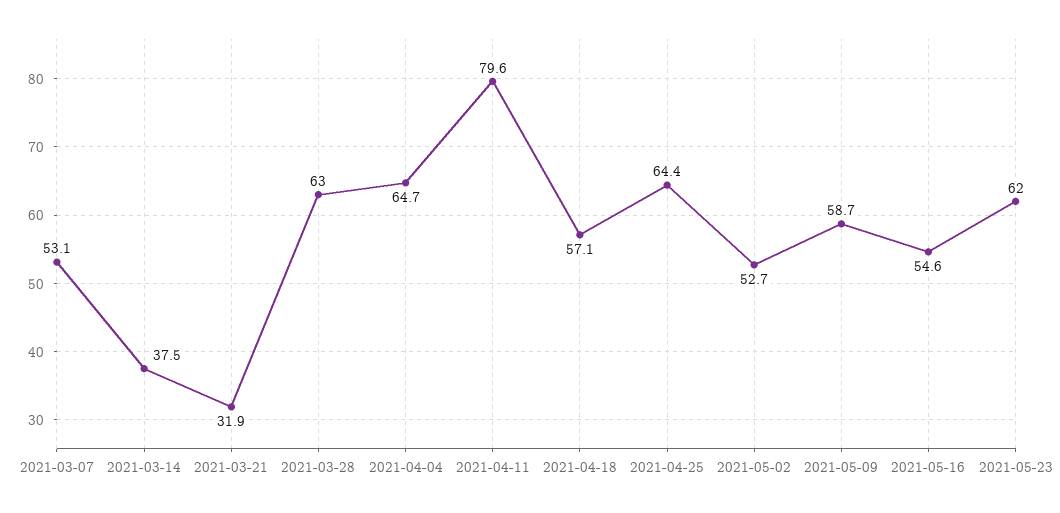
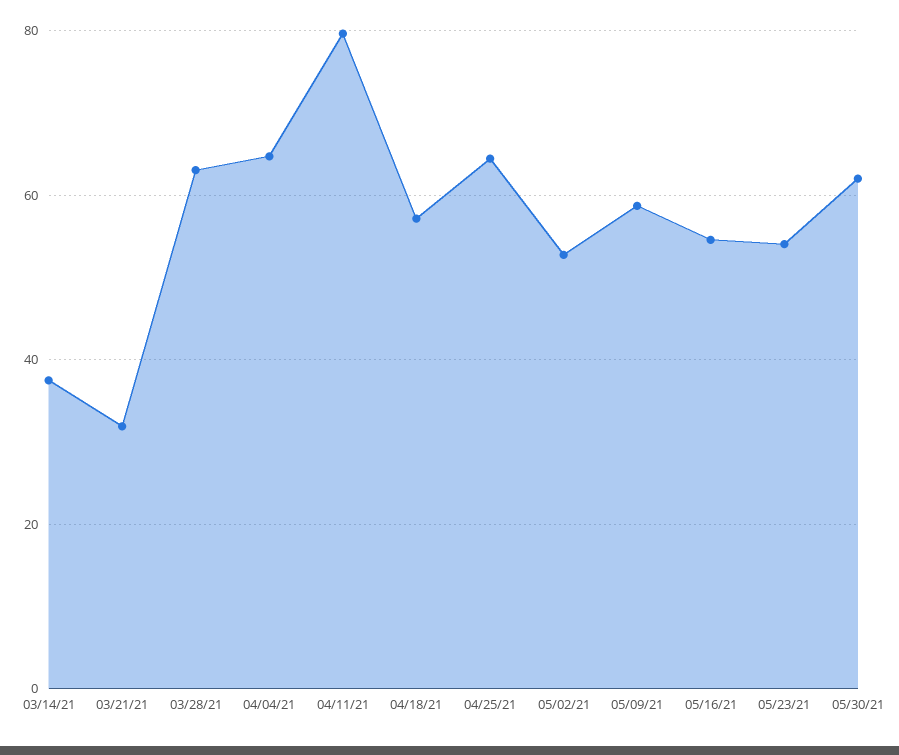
2021-03-07: 53.1 -> none
2021-05-23: 62 -> 54
05/30/21: none -> 62

